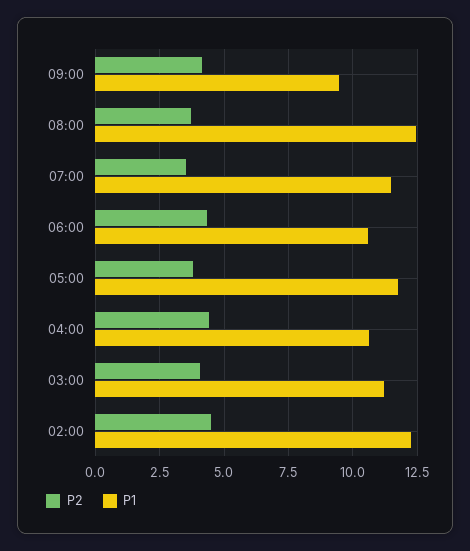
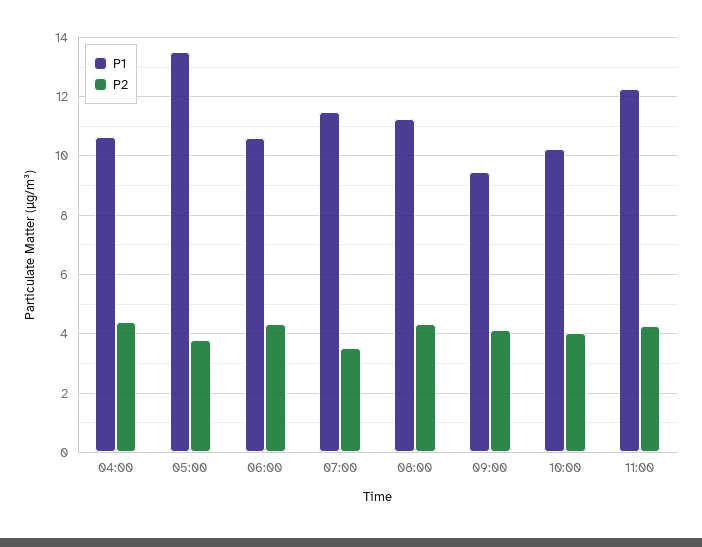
P2, 08:00: 3.75 -> 4.25
P1, 08:00: 12.5 -> 11.25
P1, 05:00: 11.75 -> 13.5
P2, 03:00: 4 -> none
P1, 03:00: 11.25 -> none
P2, 02:00: 4.5 -> none
P1, 02:00: 12.25 -> none
P1, 10:00: none -> 10.25
P2, 10:00: none -> 4
P1, 11:00: none -> 12.25
P2, 11:00: none -> 4.25

